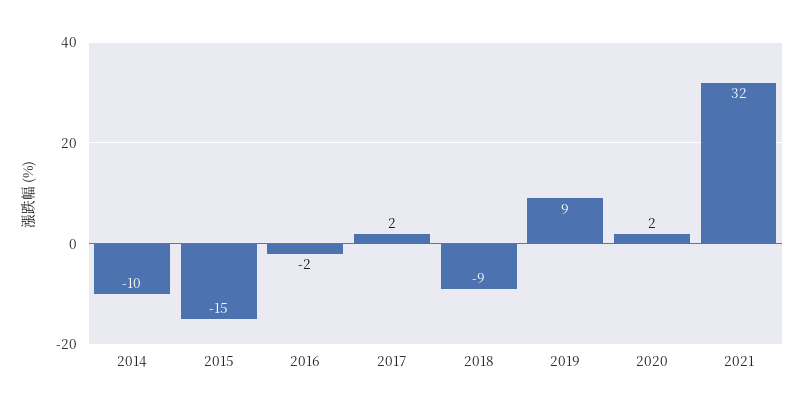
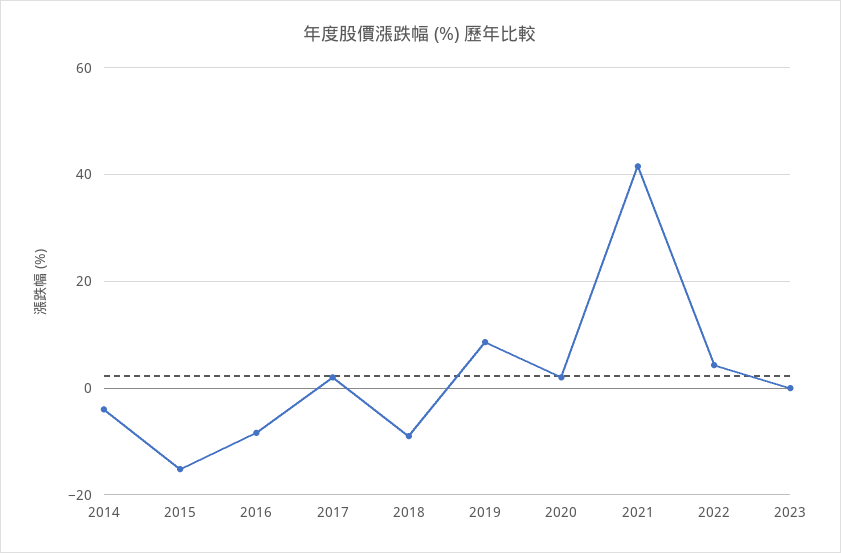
2014: -10 -> -4
2016: -2 -> -8
2021: 32 -> 42
2022: none -> 4
2023: none -> 0

